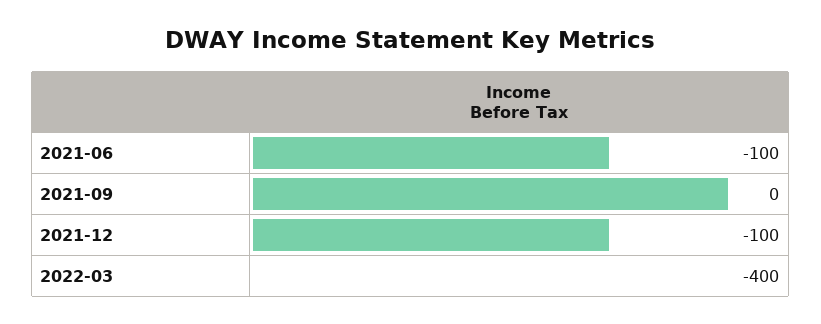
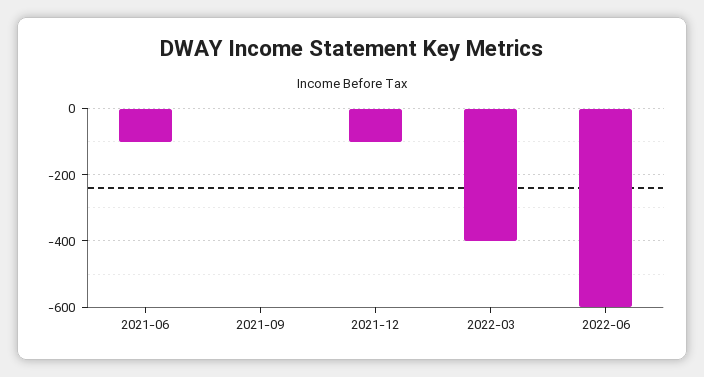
2022-06: none -> -600

